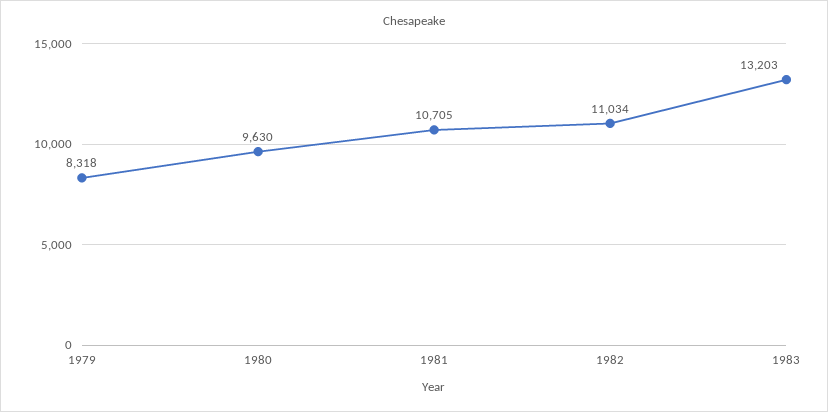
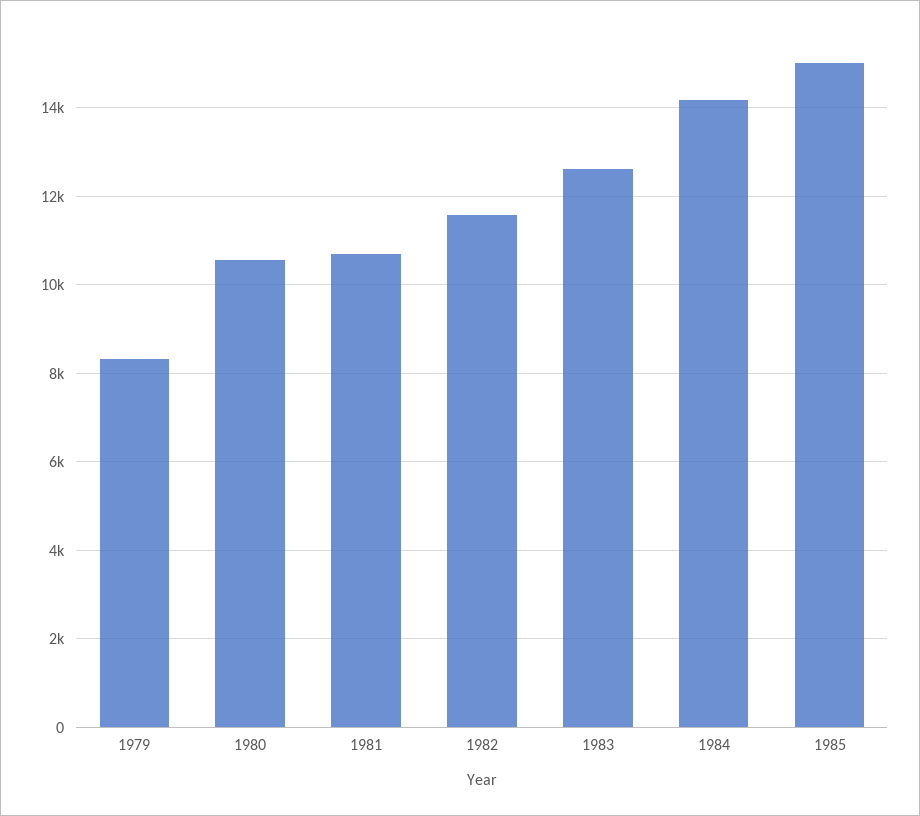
1980: 9630 -> 10600
1982: 11034 -> 11600
1983: 13203 -> 12600
1984: none -> 14200
1985: none -> 15000

